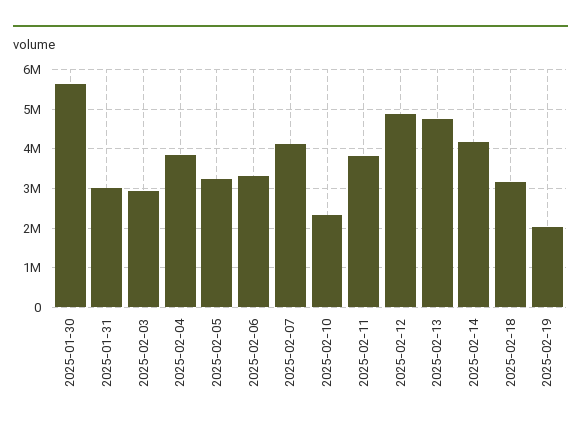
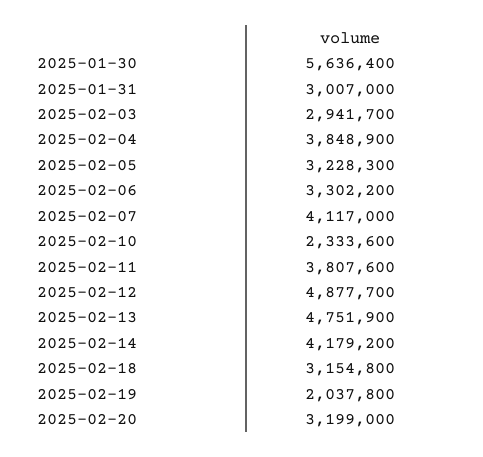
2025-02-20: none -> 3199000

